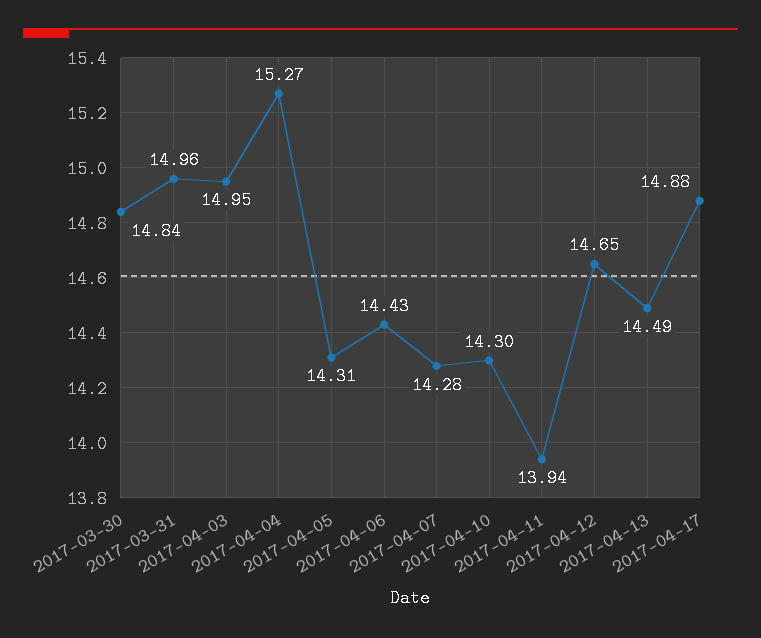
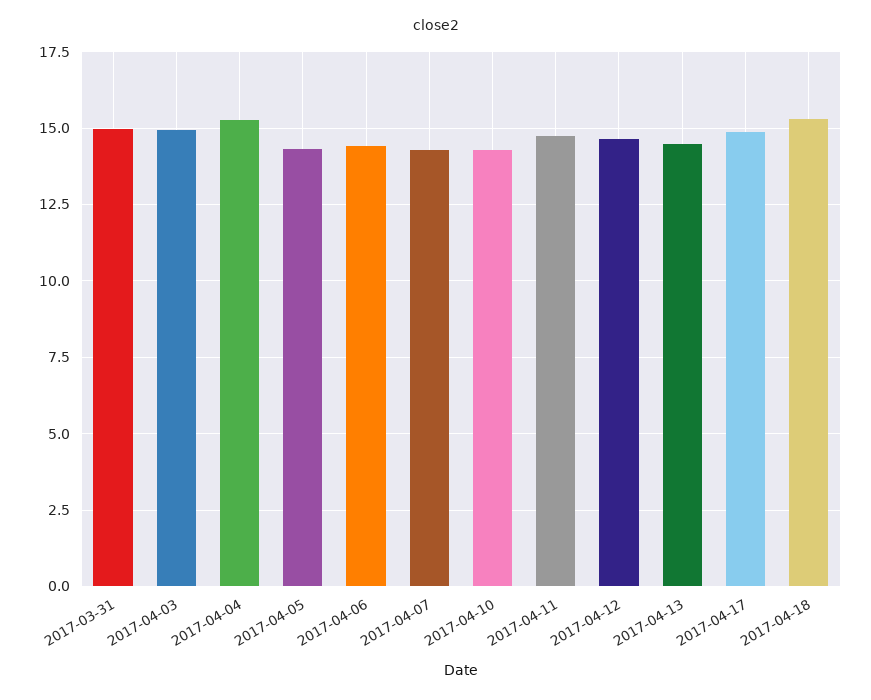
2017-03-30: 14.84 -> none
2017-04-11: 13.94 -> 14.75
2017-04-18: none -> 15.25

